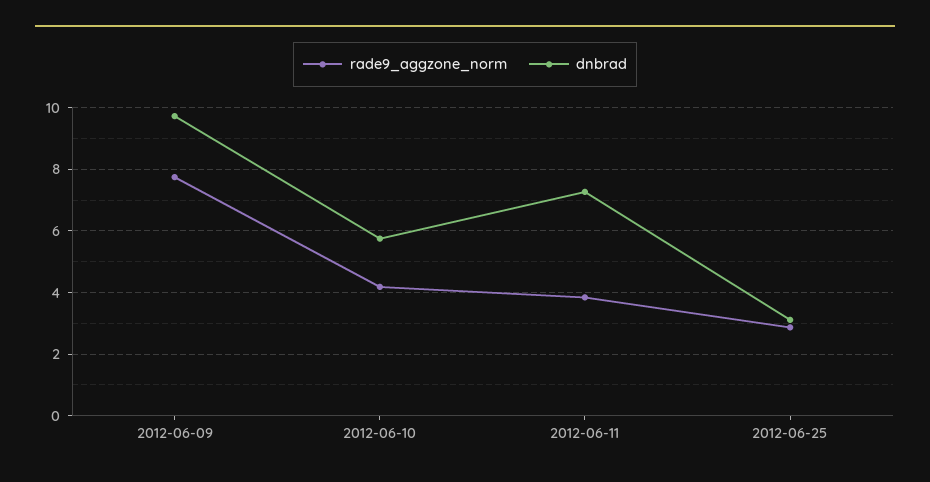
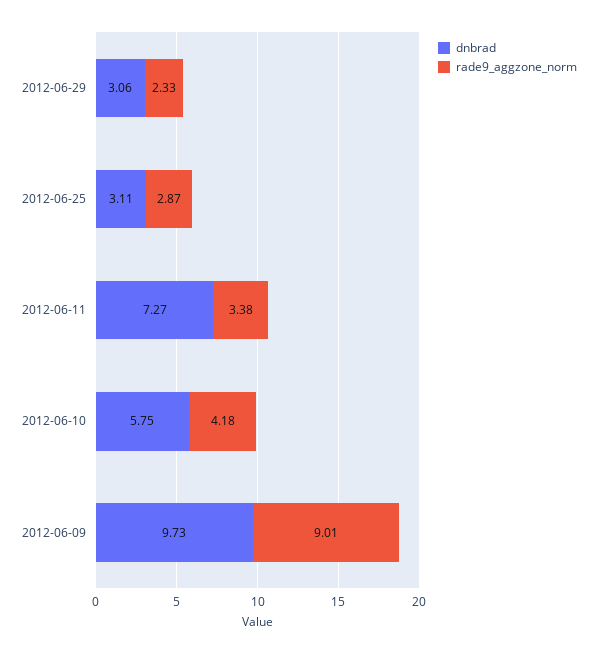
rade9_aggzone_norm, 2012-06-09: 7.8 -> 9.01
rade9_aggzone_norm, 2012-06-11: 3.8 -> 3.38
dnbrad, 2012-06-29: none -> 3.06
rade9_aggzone_norm, 2012-06-29: none -> 2.33

